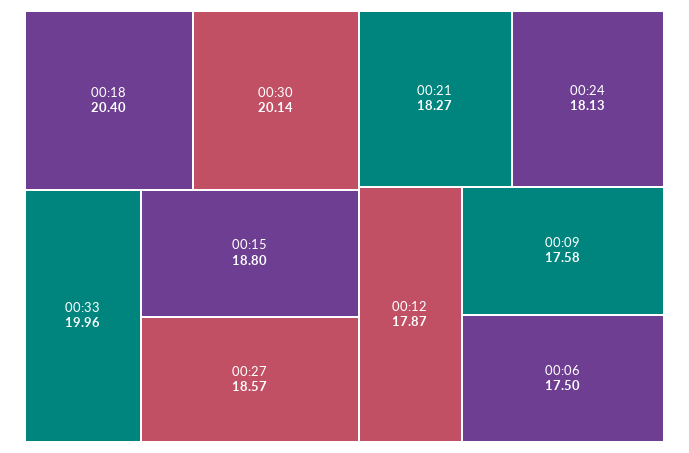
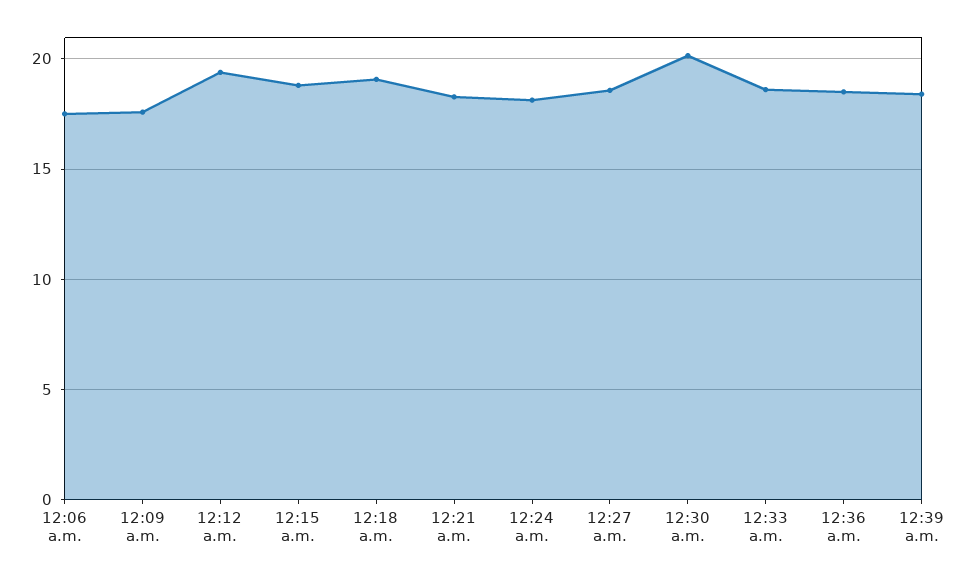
00:18: 20.4 -> 19
00:33: 19.96 -> 18.5
00:12: 17.87 -> 19.5
12:36 a.m.: none -> 18.5
12:39 a.m.: none -> 18.5

